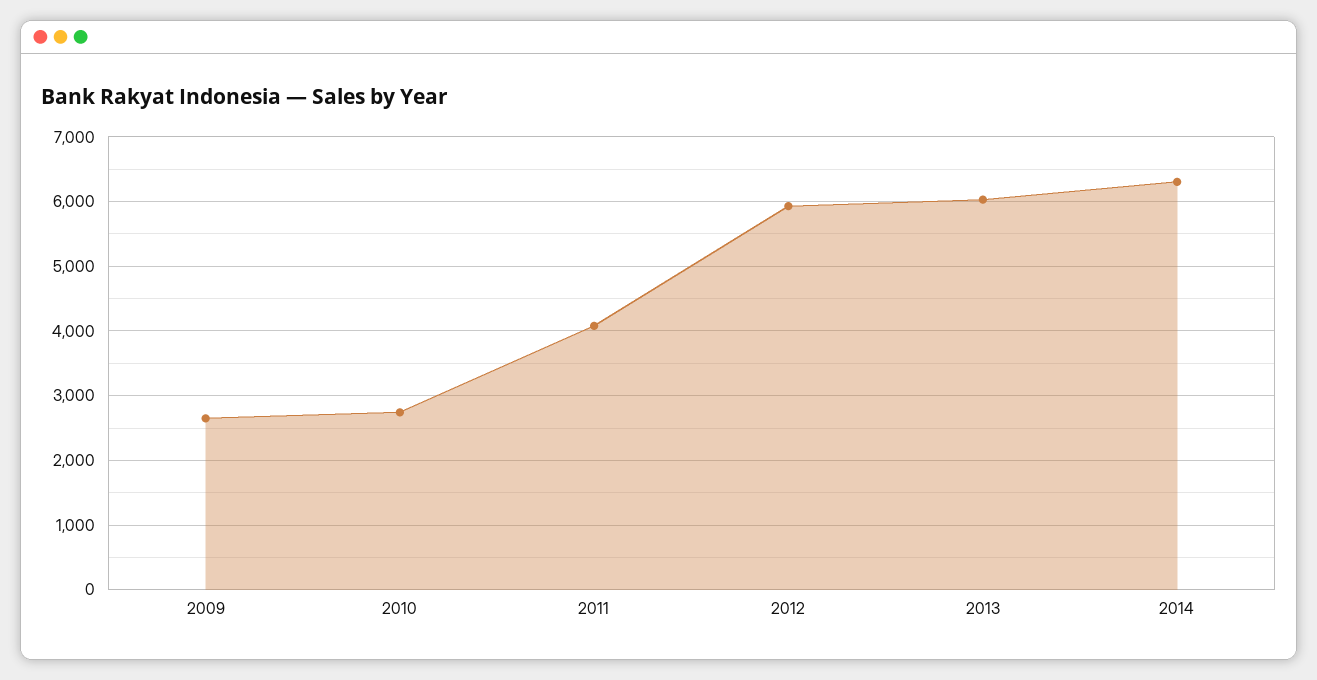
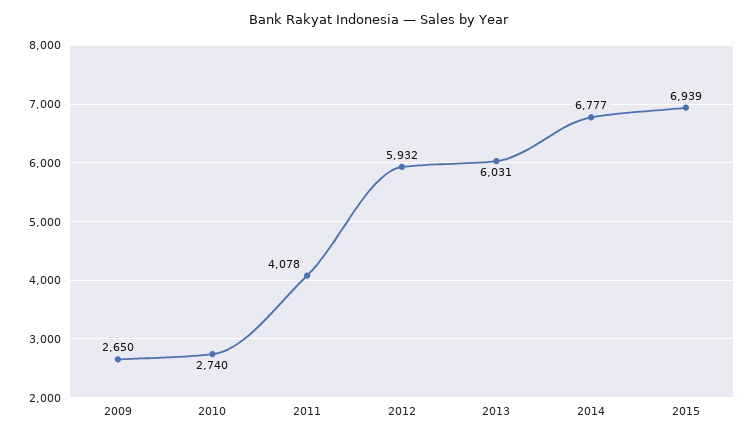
2014: 6300 -> 6777
2015: none -> 6939

